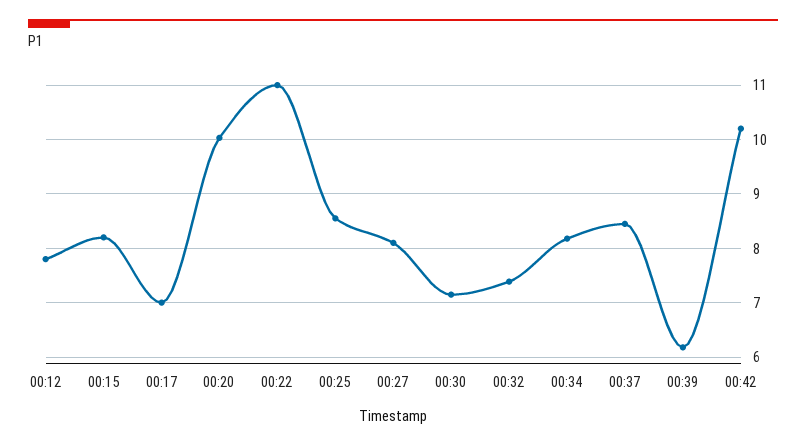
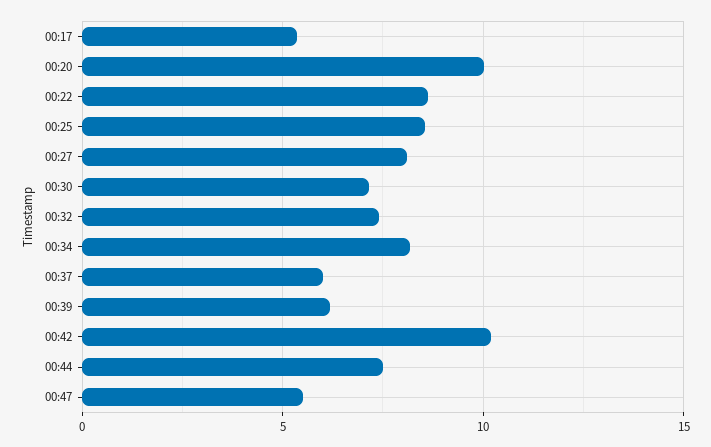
00:12: 7.8 -> none
00:15: 8.2 -> none
00:17: 7 -> 5.5
00:22: 11 -> 8.5
00:37: 8.4 -> 6
00:44: none -> 7.5
00:47: none -> 5.5

